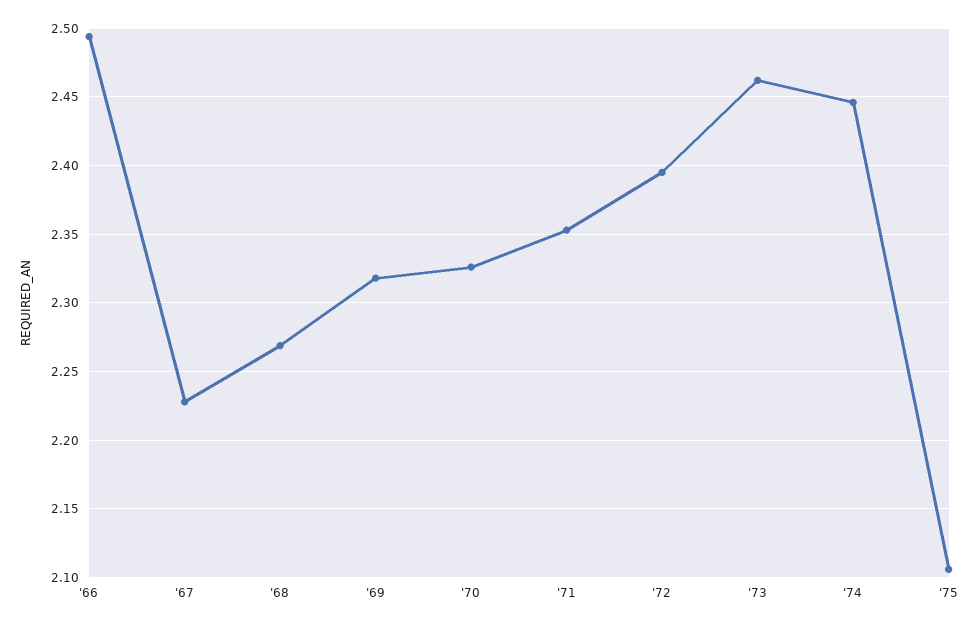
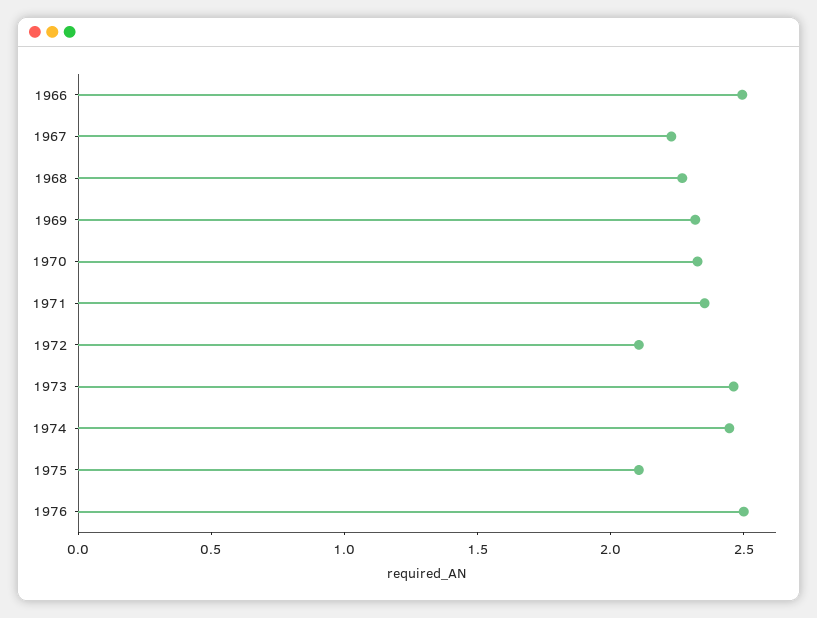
'72: 2.395 -> 2.1
1976: none -> 2.5

